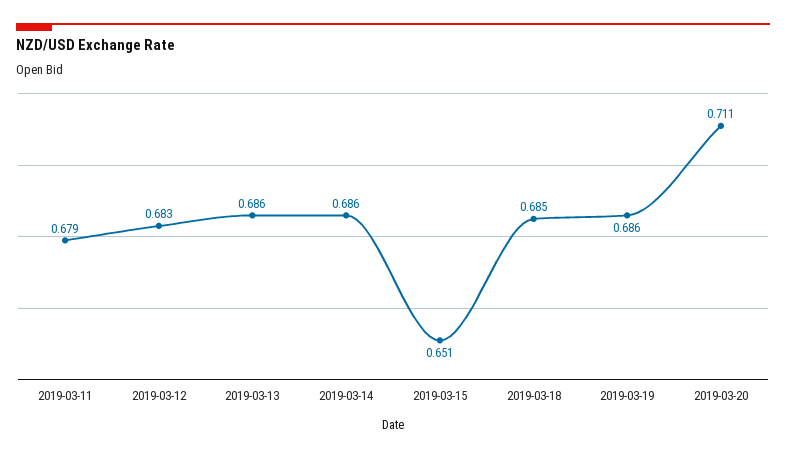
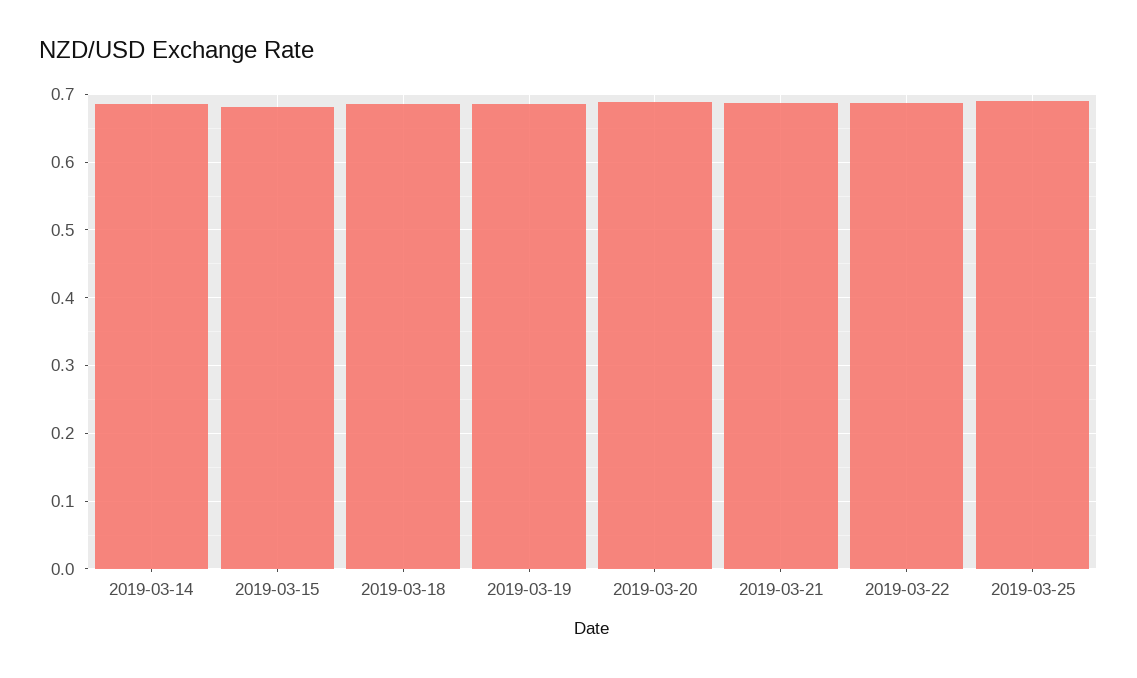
2019-03-11: 0.679 -> none
2019-03-12: 0.683 -> none
2019-03-13: 0.686 -> none
2019-03-15: 0.651 -> 0.68
2019-03-20: 0.711 -> 0.69
2019-03-21: none -> 0.69
2019-03-22: none -> 0.69
2019-03-25: none -> 0.69

